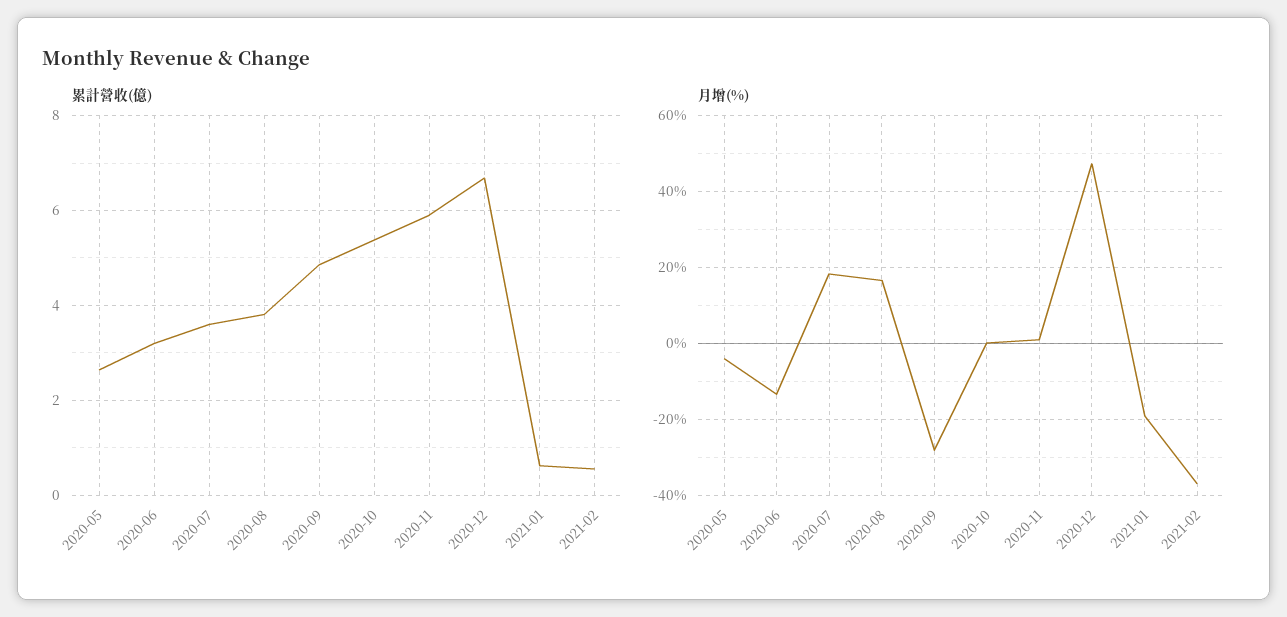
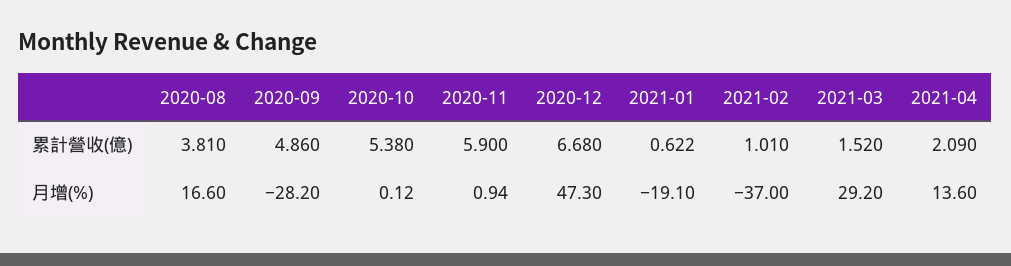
累計營收(億), 2020-05: 2.6 -> none
累計營收(億), 2020-06: 3.2 -> none
累計營收(億), 2020-07: 3.6 -> none
累計營收(億), 2021-02: 0.6 -> 1.01
月增(%), 2020-05: -4 -> none
月增(%), 2020-06: -14 -> none
月增(%), 2020-07: 18 -> none
累計營收(億), 2021-03: none -> 1.52
累計營收(億), 2021-04: none -> 2.09
月增(%), 2021-03: none -> 29.2
月增(%), 2021-04: none -> 13.6

